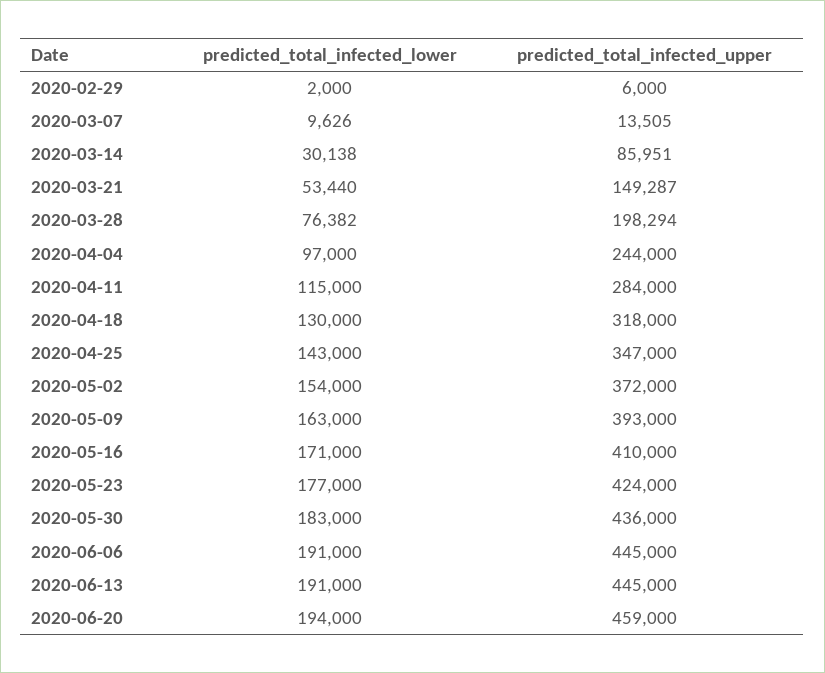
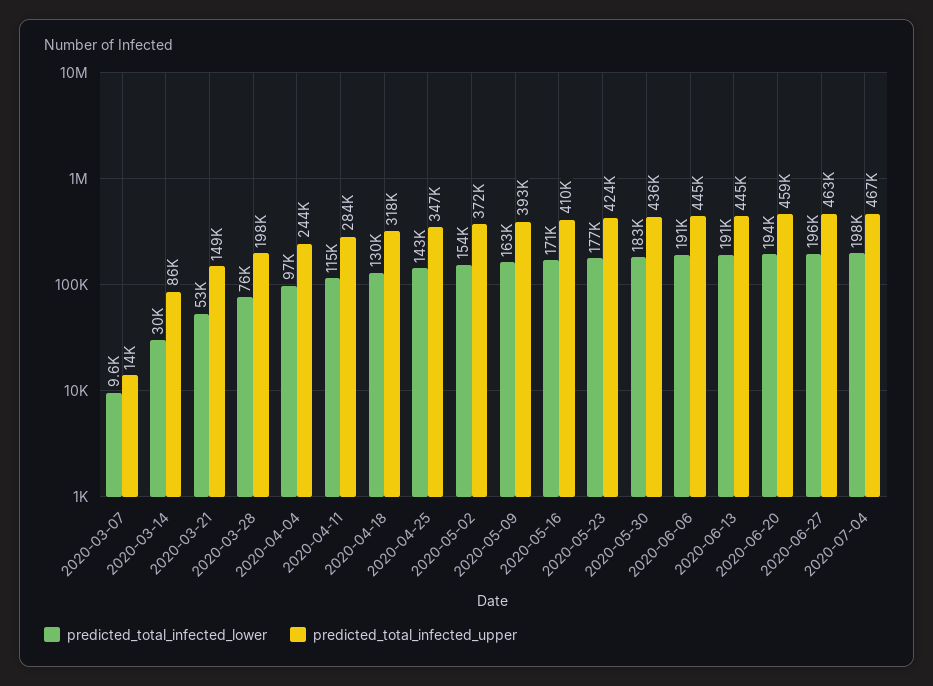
predicted_total_infected_lower, 2020-02-29: 2000 -> none
predicted_total_infected_upper, 2020-02-29: 6000 -> none
predicted_total_infected_lower, 2020-06-27: none -> 196000
predicted_total_infected_upper, 2020-06-27: none -> 463000
predicted_total_infected_lower, 2020-07-04: none -> 198000
predicted_total_infected_upper, 2020-07-04: none -> 467000

